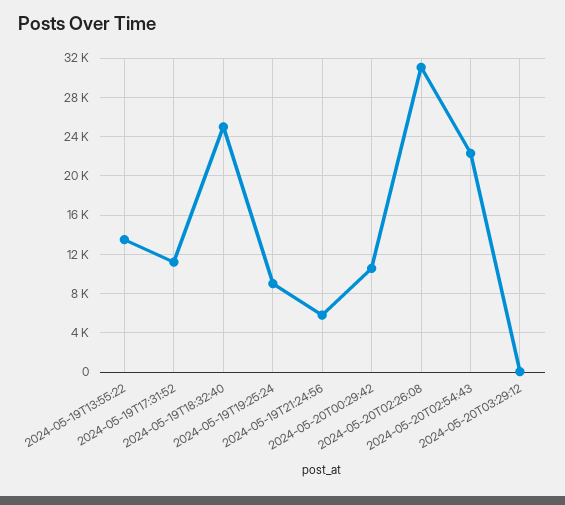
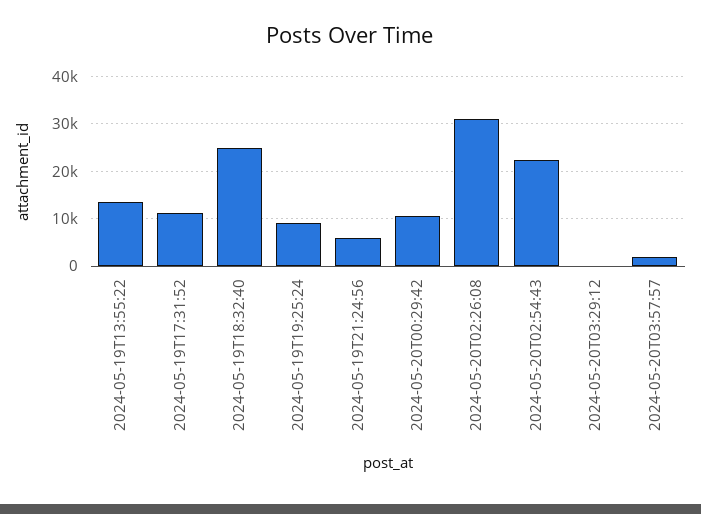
2024-05-20T03:57:57: none -> 2000

